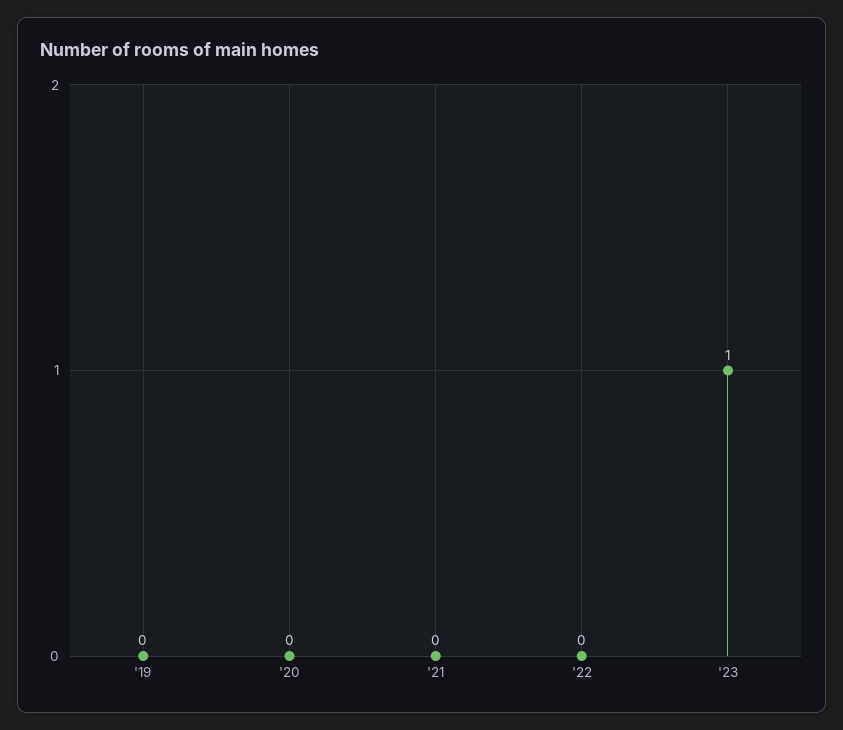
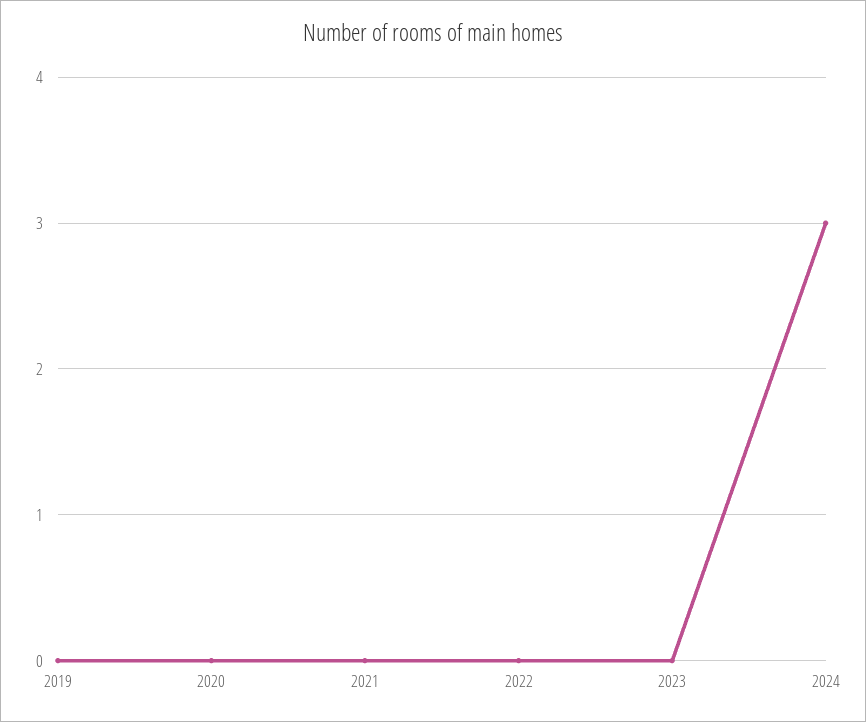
'23: 1 -> 0
2024: none -> 3

